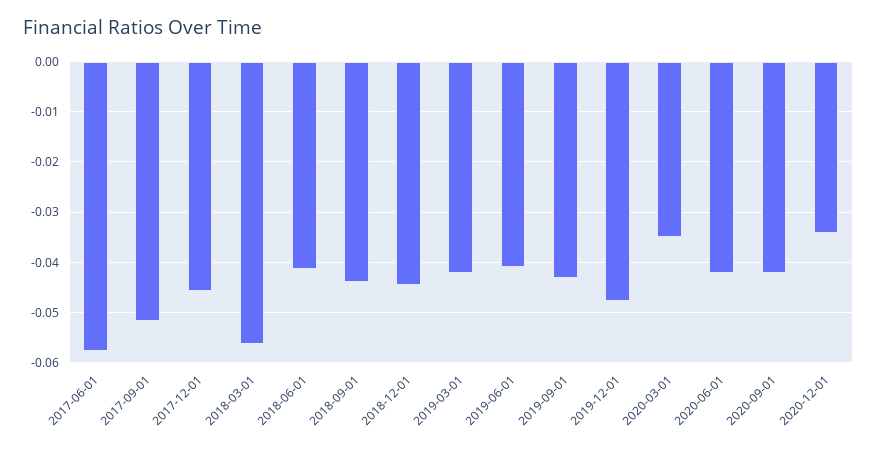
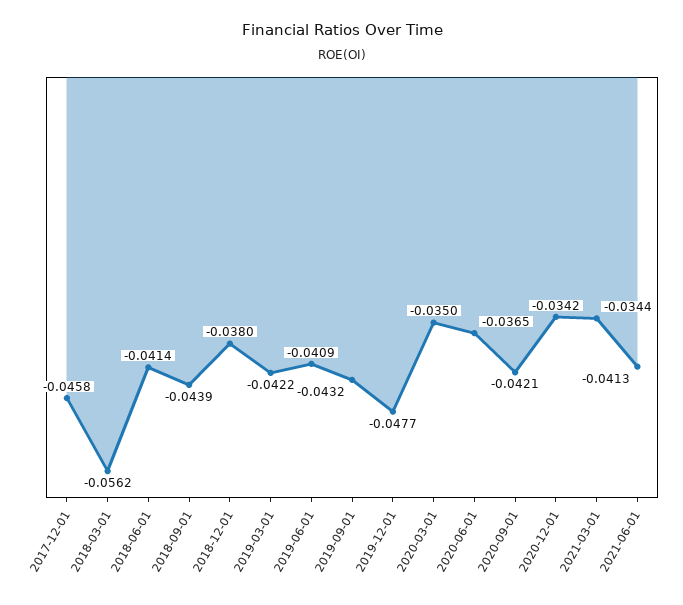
2017-06-01: -0.058 -> none
2017-09-01: -0.052 -> none
2018-12-01: -0.044 -> -0.038
2020-06-01: -0.042 -> -0.0365
2021-03-01: none -> -0.0344
2021-06-01: none -> -0.0413

